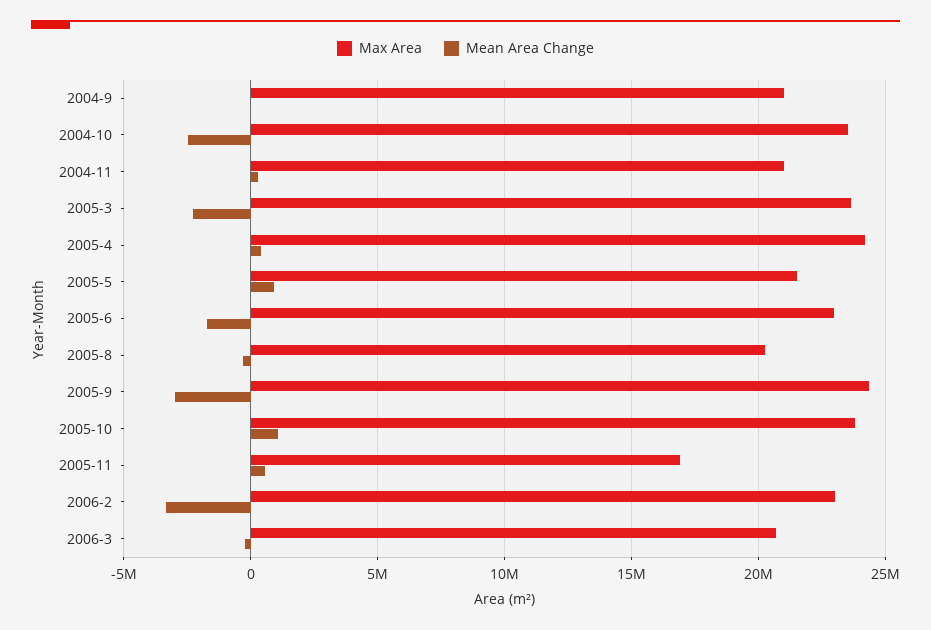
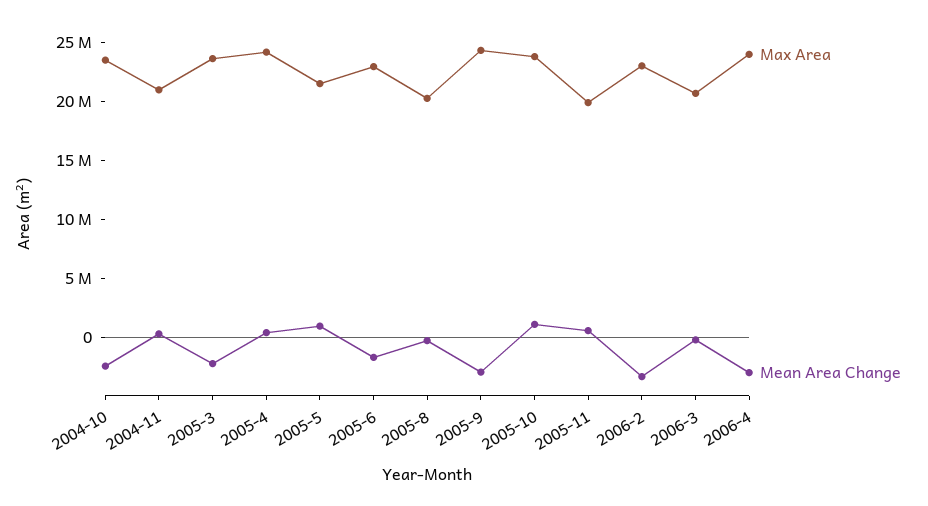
Max Area, 2004-9: 21000000 -> none
Mean Area Change, 2004-9: 0 -> none
Max Area, 2005-11: 17000000 -> 20000000
Max Area, 2006-4: none -> 24000000
Mean Area Change, 2006-4: none -> -3000000

